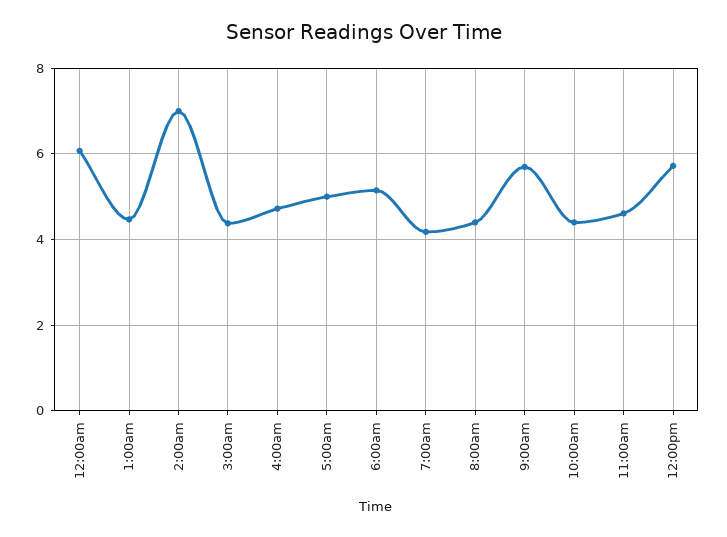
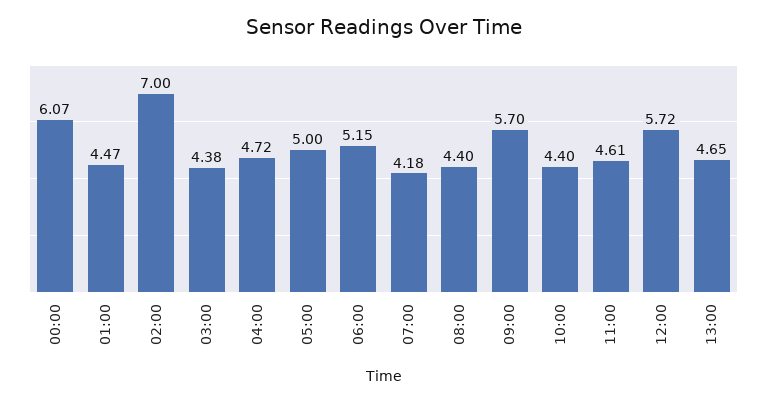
13:00: none -> 4.65

